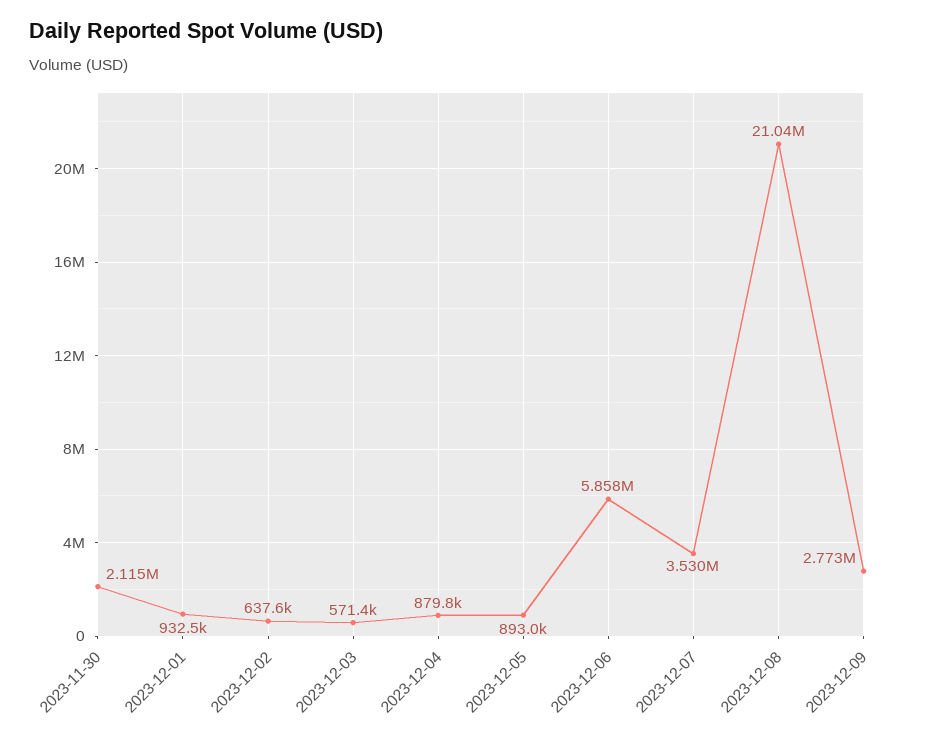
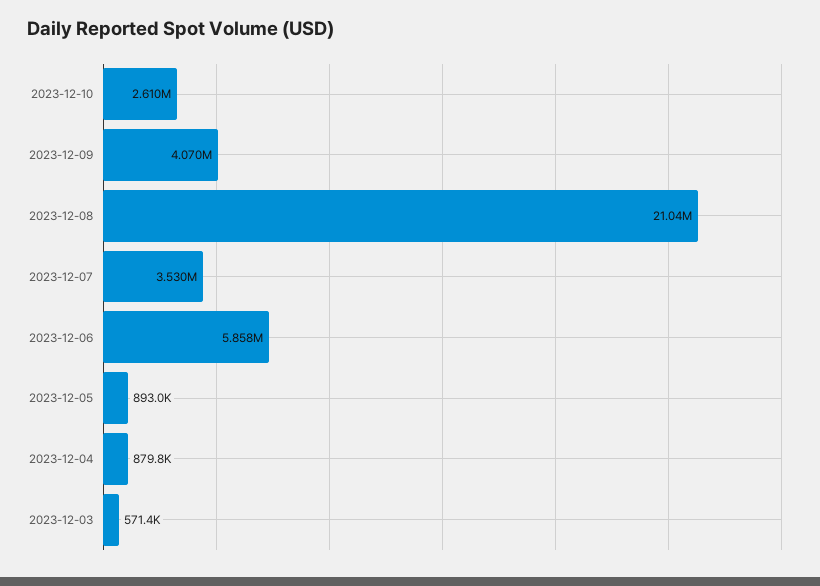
2023-11-30: 2115000 -> none
2023-12-01: 932500 -> none
2023-12-02: 637600 -> none
2023-12-09: 2773000 -> 4070000
2023-12-10: none -> 2610000

